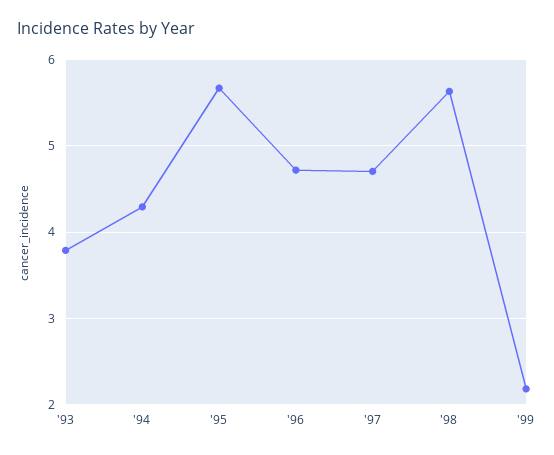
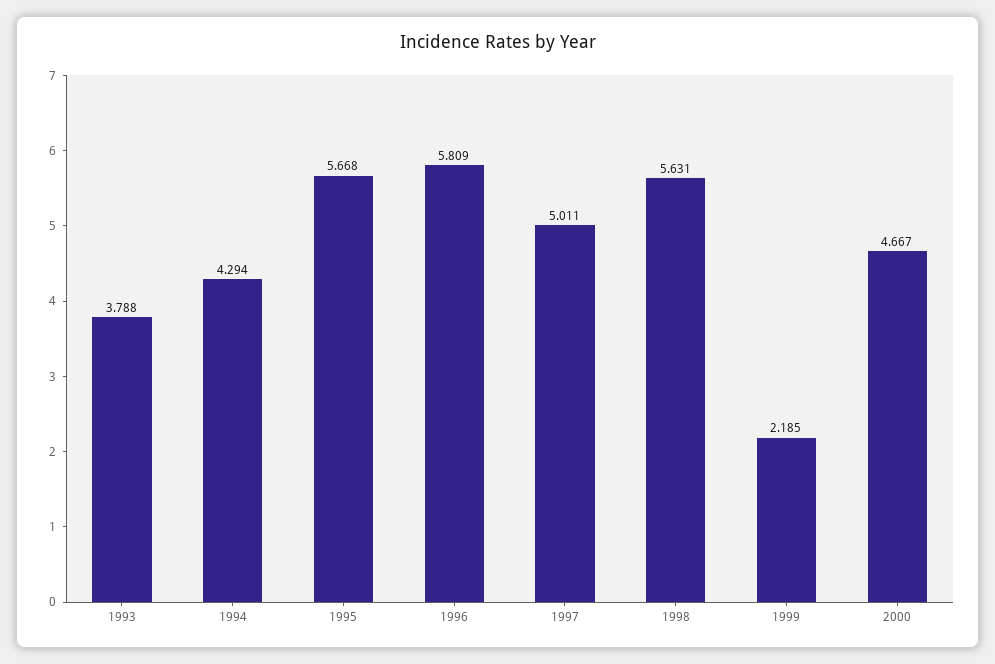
'96: 4.7 -> 5.809
'97: 4.7 -> 5.011
2000: none -> 4.667

